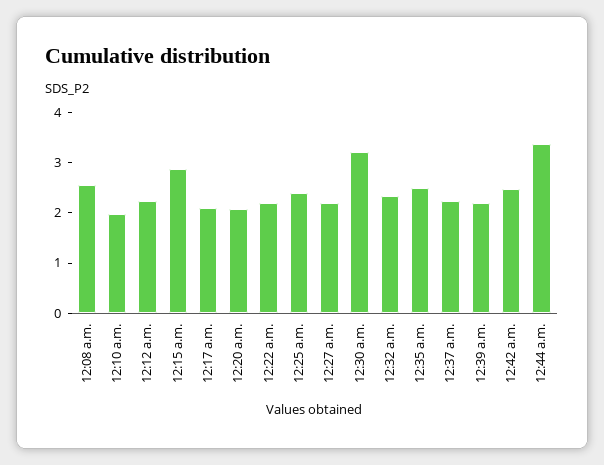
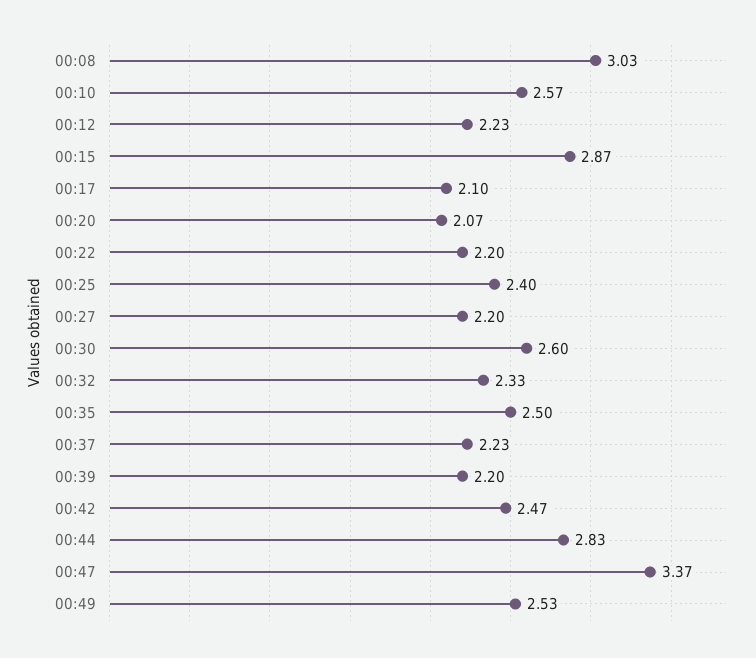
12:08 a.m.: 2.6 -> 3.03
12:10 a.m.: 2 -> 2.57
12:30 a.m.: 3.2 -> 2.6
12:44 a.m.: 3.4 -> 2.83
00:47: none -> 3.37
00:49: none -> 2.53

